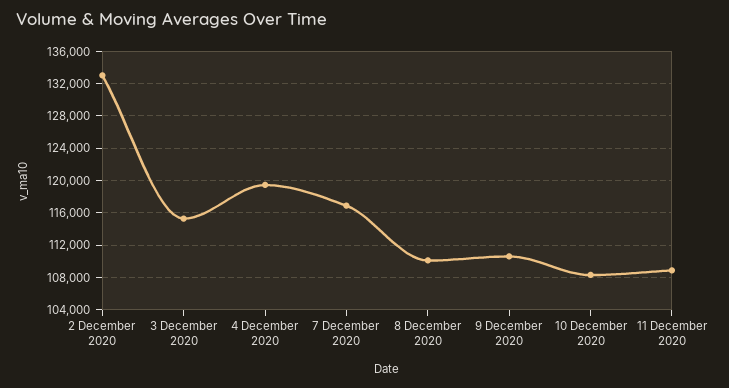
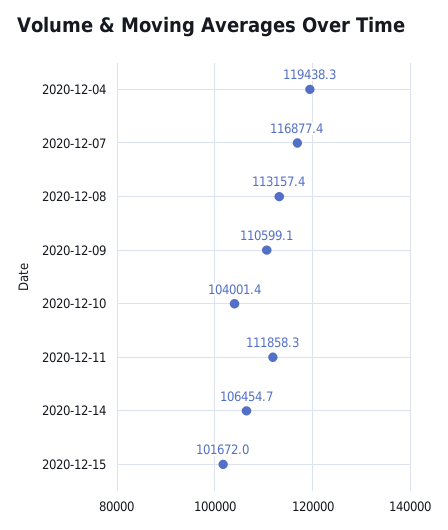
2 December 2020: 133000 -> none
3 December 2020: 115000 -> none
8 December 2020: 110000 -> 113157.4
10 December 2020: 108000 -> 104001.4
11 December 2020: 109000 -> 111858.3
2020-12-14: none -> 106454.7
2020-12-15: none -> 101672

